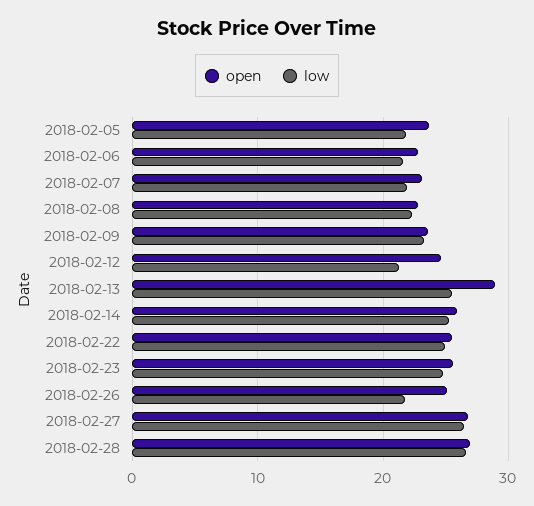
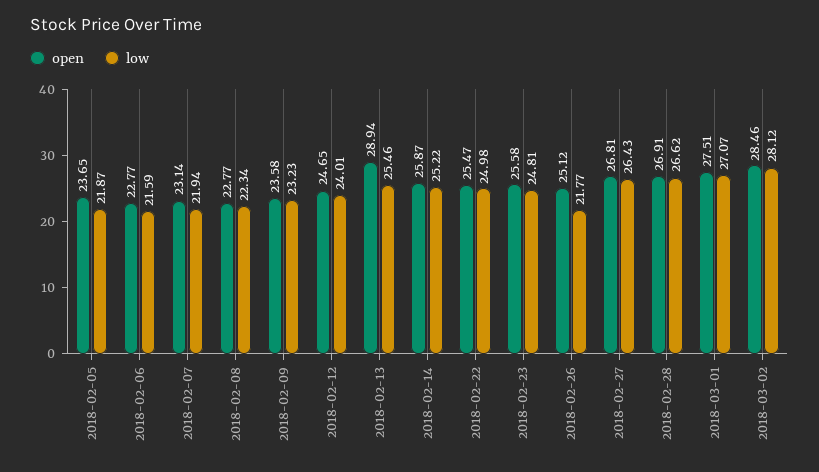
low, 2018-02-12: 21 -> 24.01
open, 2018-03-01: none -> 27.51
low, 2018-03-01: none -> 27.07
open, 2018-03-02: none -> 28.46
low, 2018-03-02: none -> 28.12

